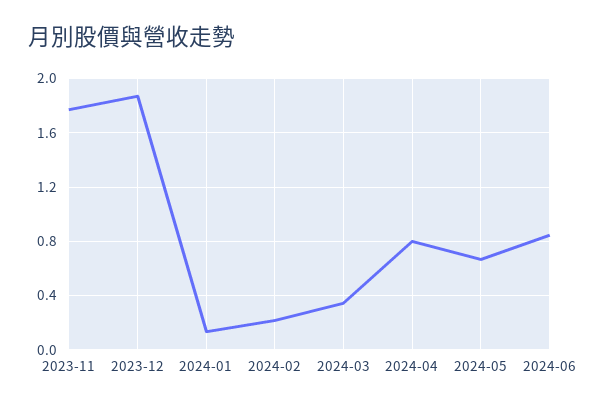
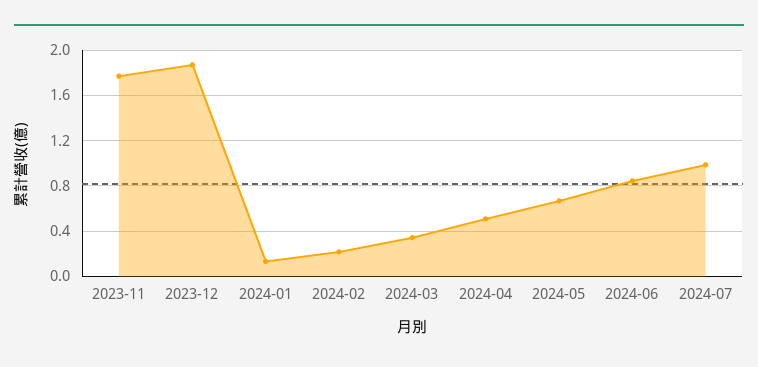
2024-04: 0.8 -> 0.5
2024-07: none -> 1

